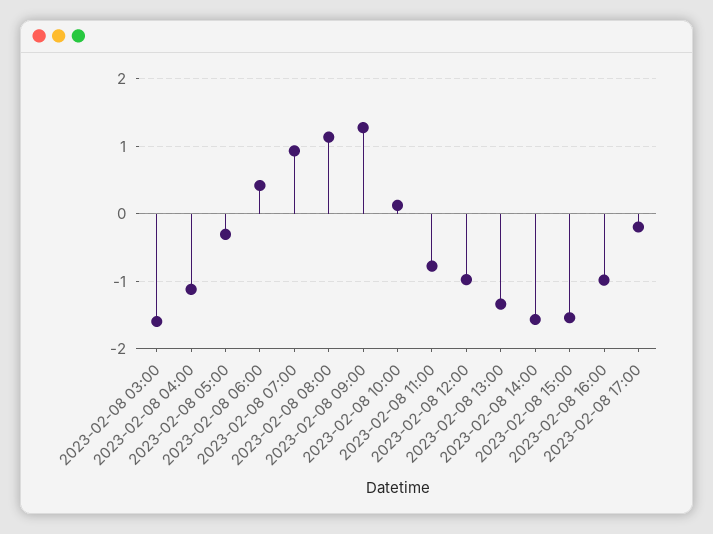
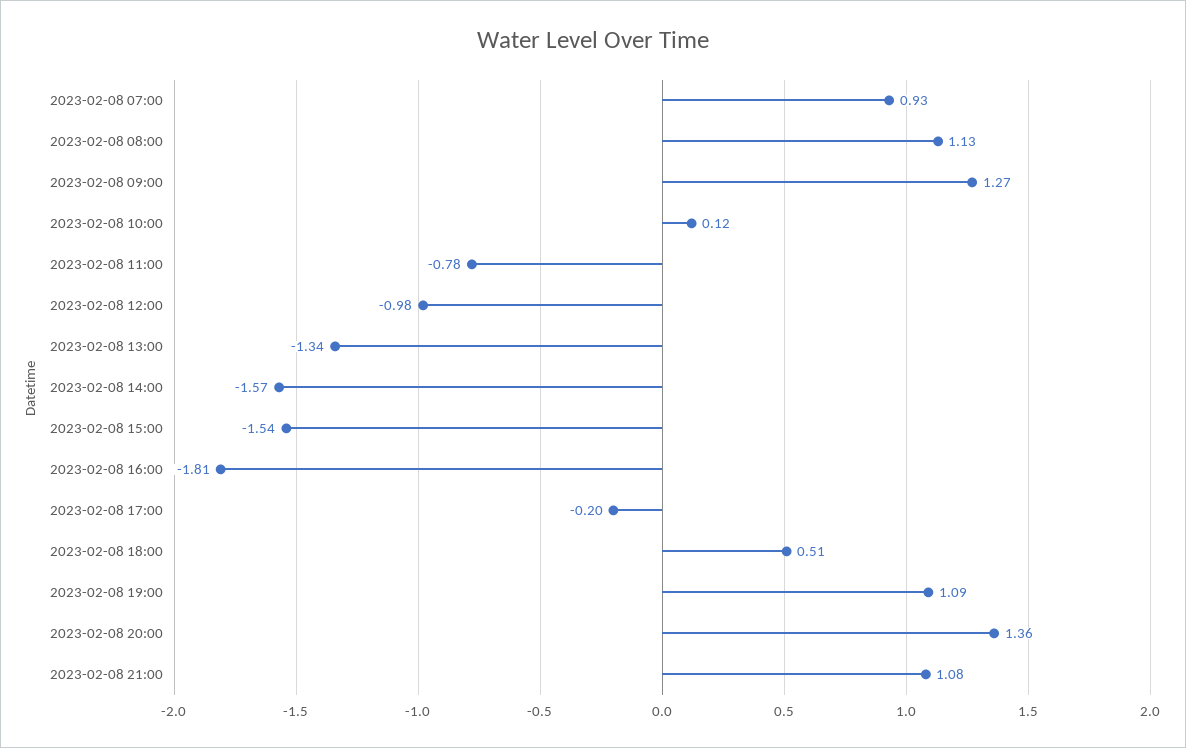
2023-02-08 03:00: -1.6 -> none
2023-02-08 04:00: -1.1 -> none
2023-02-08 05:00: -0.3 -> none
2023-02-08 06:00: 0.4 -> none
2023-02-08 16:00: -1 -> -1.81
2023-02-08 18:00: none -> 0.51
2023-02-08 19:00: none -> 1.09
2023-02-08 20:00: none -> 1.36
2023-02-08 21:00: none -> 1.08

